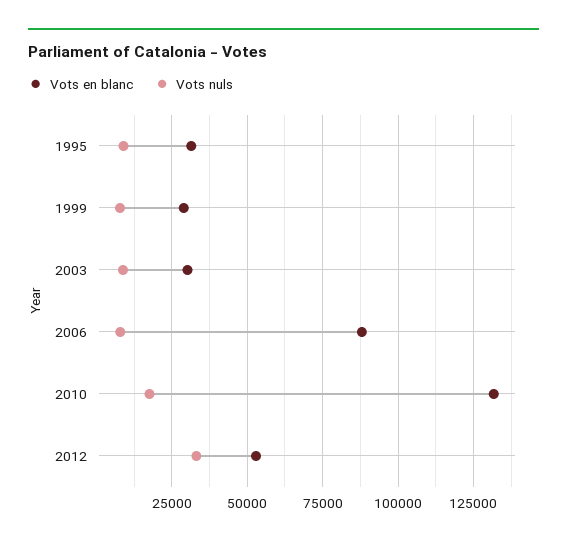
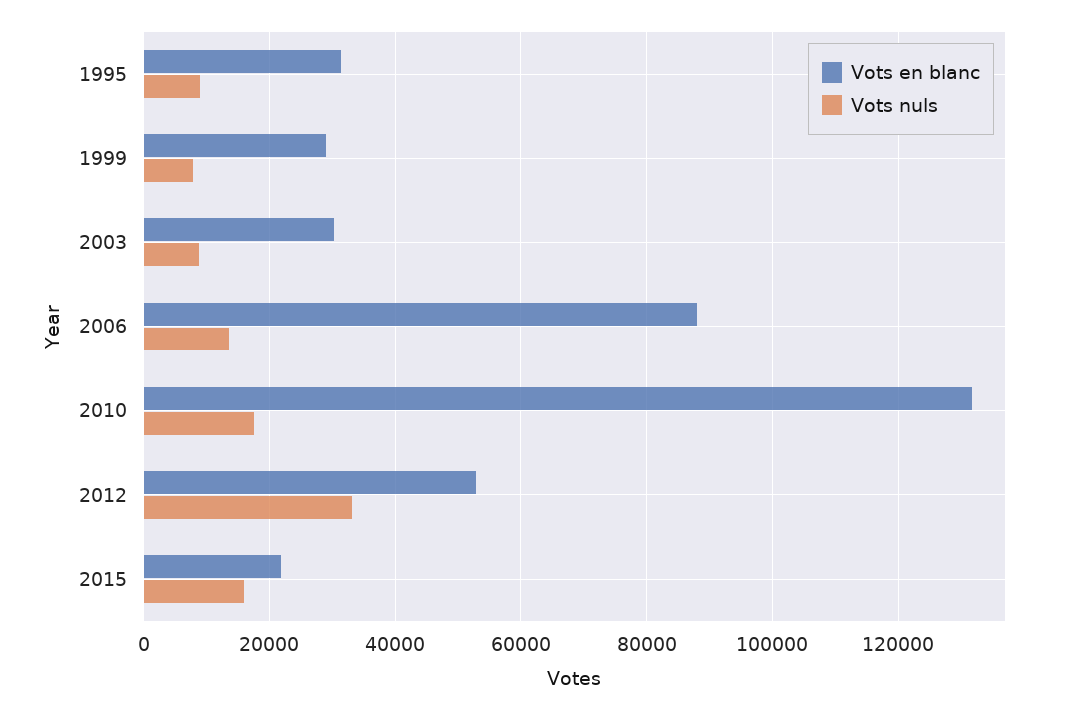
Vots nuls, 2006: 7500 -> 14000
Vots en blanc, 2015: none -> 22000
Vots nuls, 2015: none -> 16000

